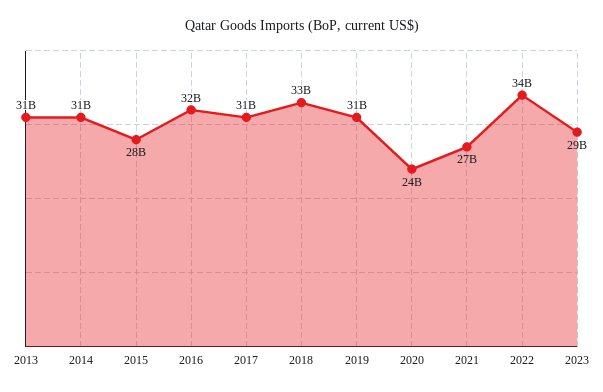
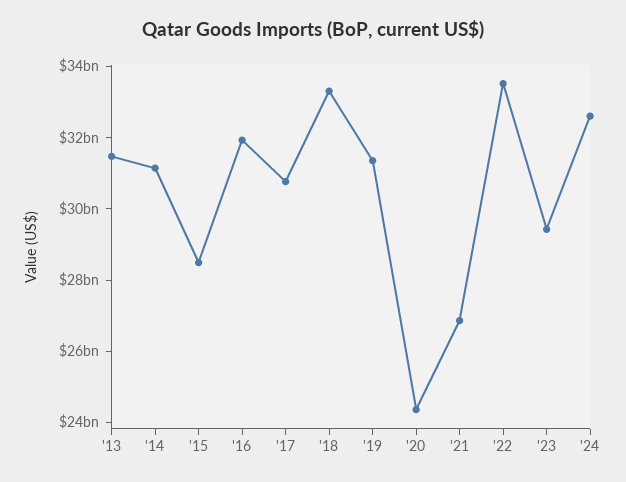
'24: none -> 32500000000

